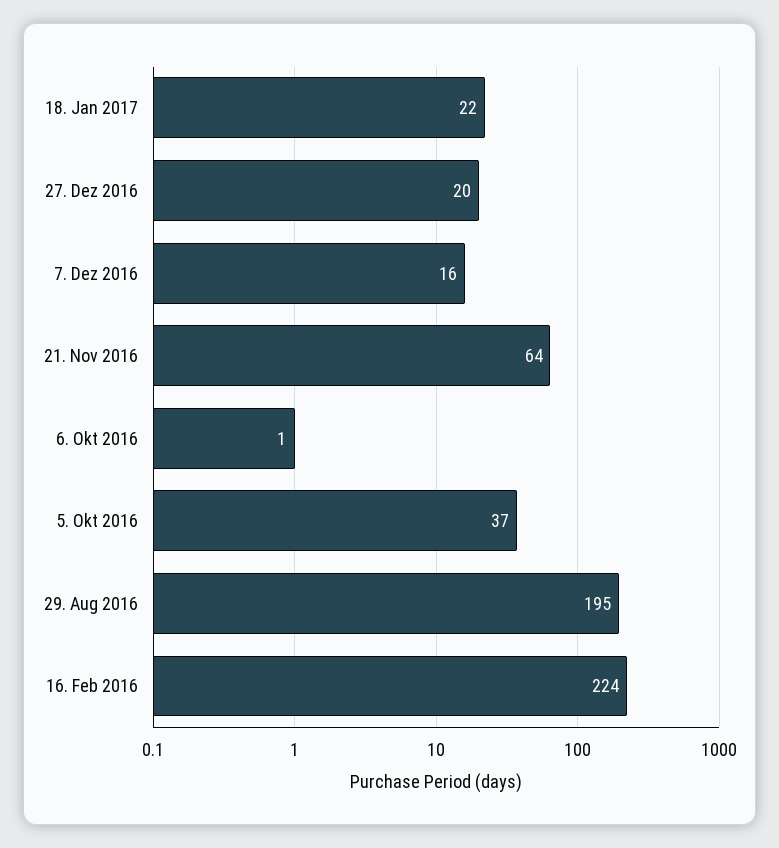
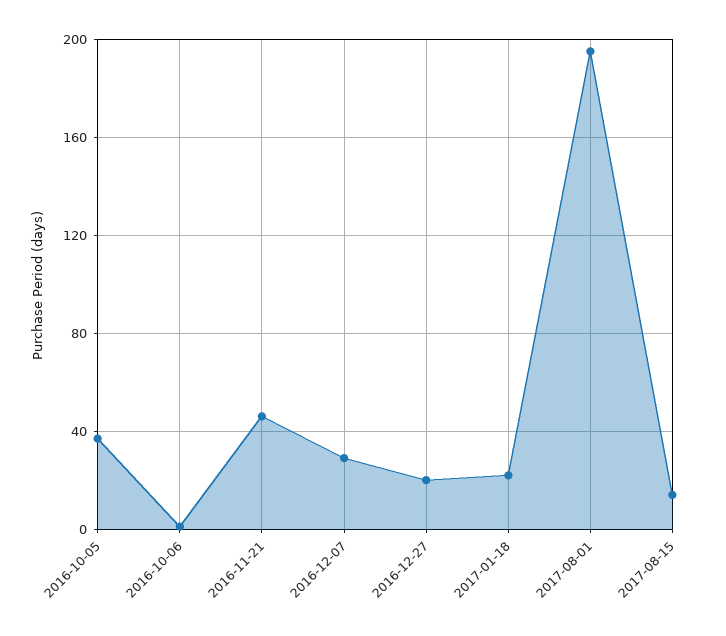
7. Dez 2016: 16 -> 30
21. Nov 2016: 64 -> 45
29. Aug 2016: 195 -> none
16. Feb 2016: 224 -> none
2017-08-01: none -> 195
2017-08-15: none -> 15

